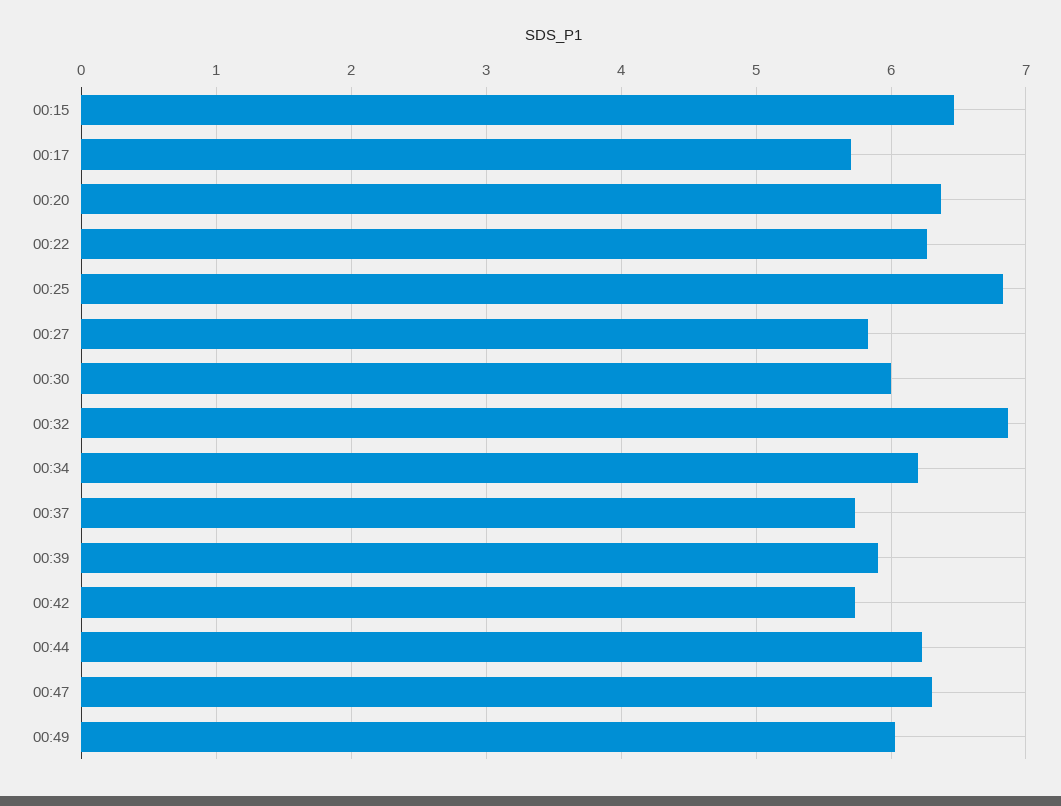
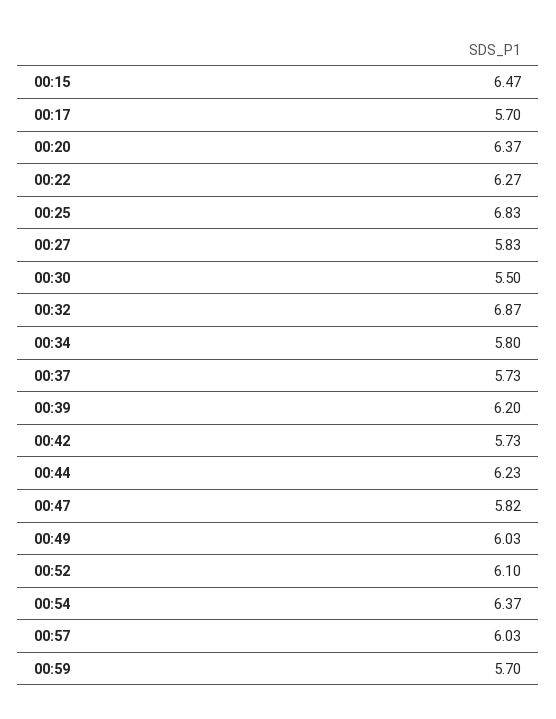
00:30: 6 -> 5.5
00:34: 6.2 -> 5.8
00:39: 5.9 -> 6.2
00:47: 6.3 -> 5.82
00:52: none -> 6.1
00:54: none -> 6.37
00:57: none -> 6.03
00:59: none -> 5.7

